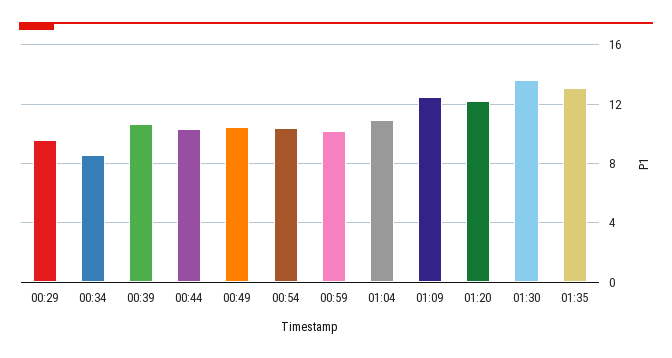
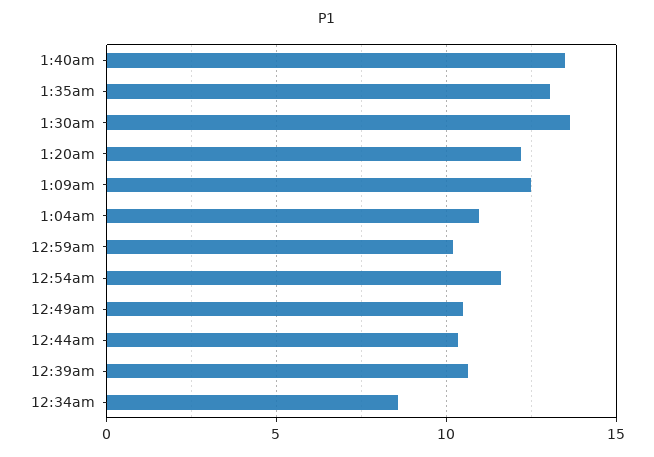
00:29: 9.5 -> none
00:54: 10.5 -> 11.5
1:40am: none -> 13.5

